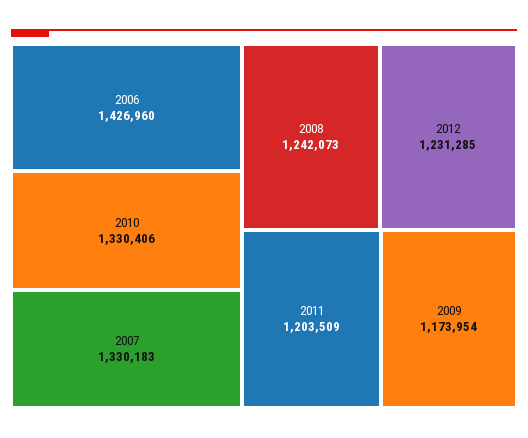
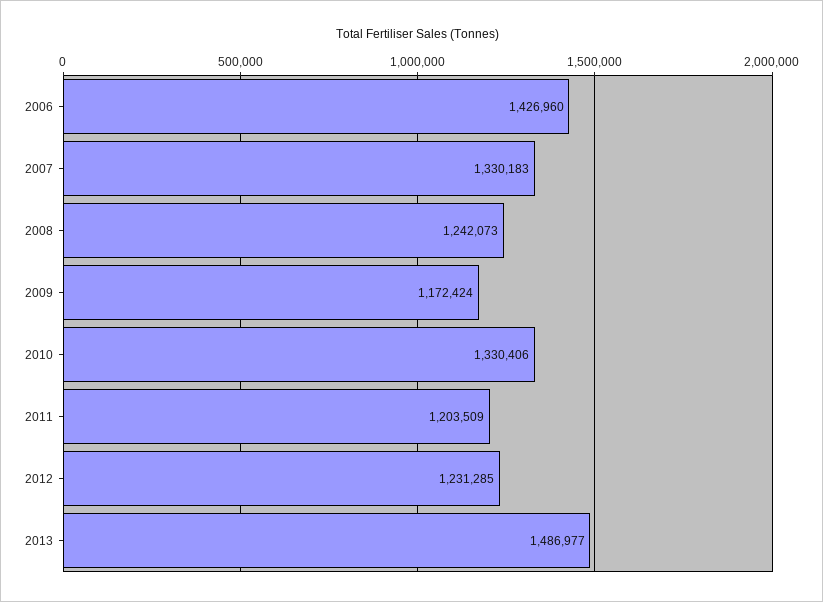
2009: 1173954 -> 1172424
2013: none -> 1486977

